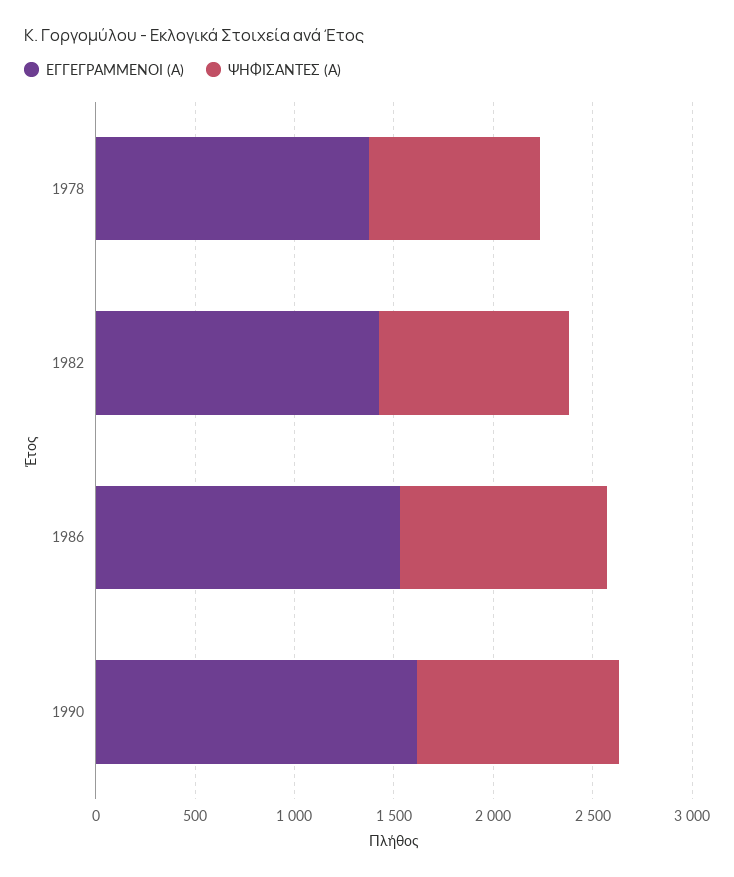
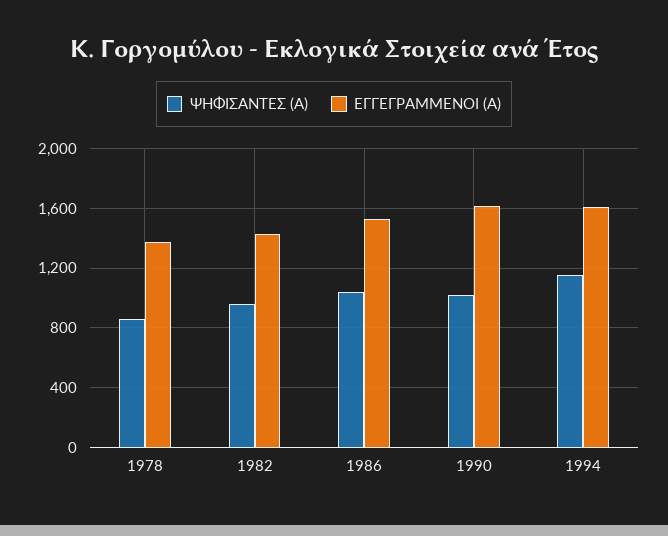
ΨΗΦΙΣΑΝΤΕΣ (Α), 1994: none -> 1150
ΕΓΓΕΓΡΑΜΜΕΝΟΙ (Α), 1994: none -> 1600

